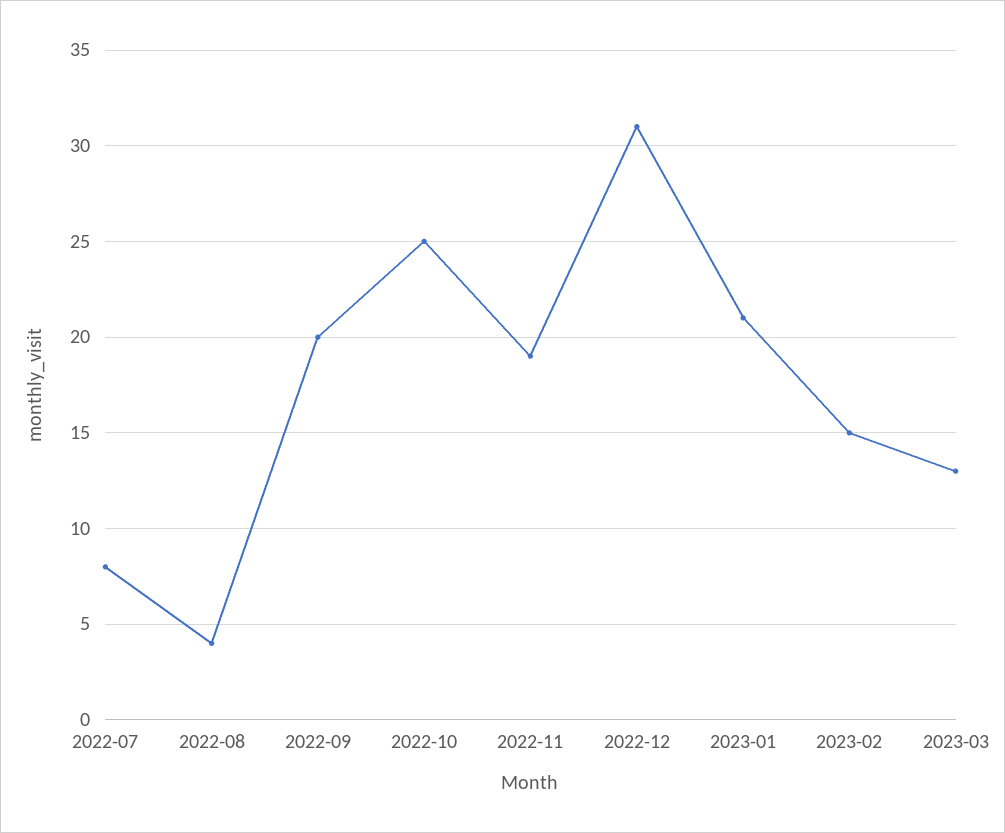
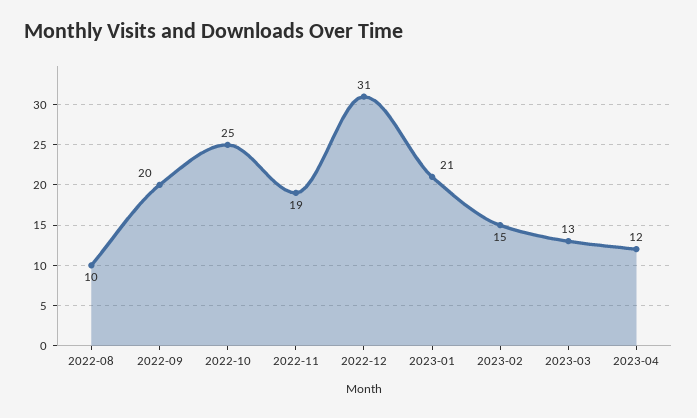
2022-07: 8 -> none
2022-08: 4 -> 10
2023-04: none -> 12

